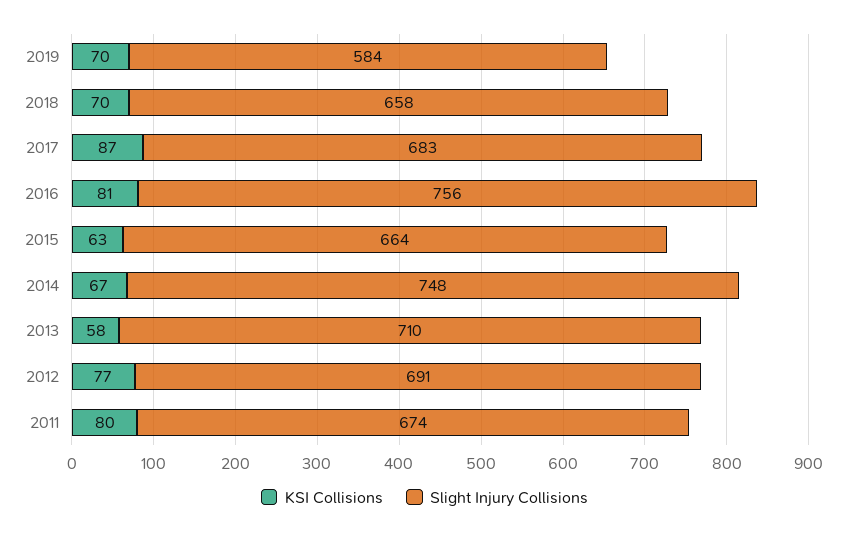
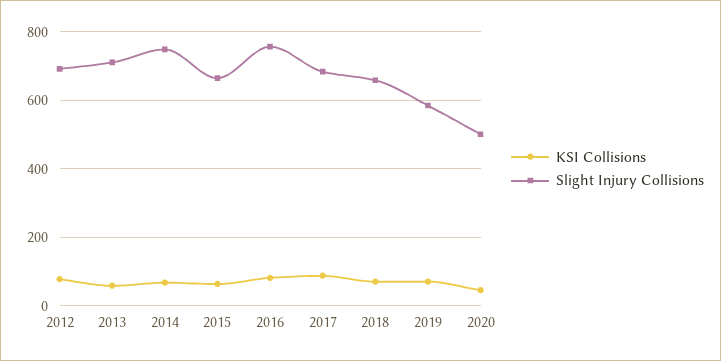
KSI Collisions, 2011: 80 -> none
Slight Injury Collisions, 2011: 674 -> none
KSI Collisions, 2020: none -> 40
Slight Injury Collisions, 2020: none -> 500

